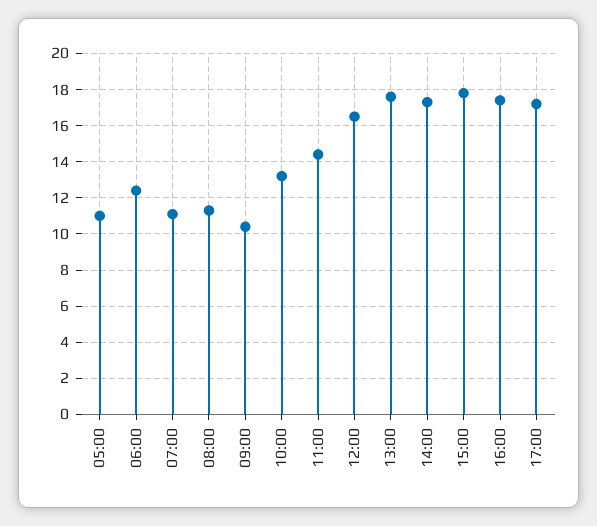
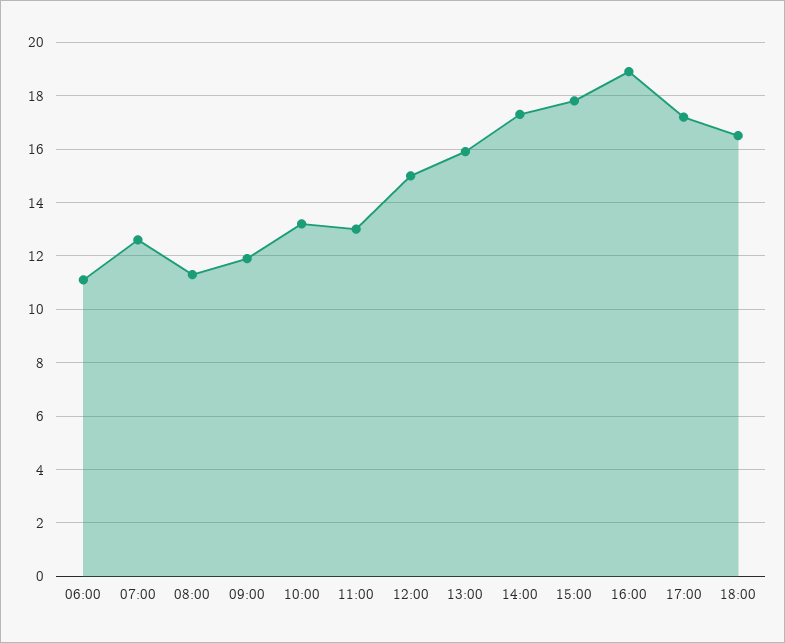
05:00: 11 -> none
06:00: 12.5 -> 11
07:00: 11 -> 12.5
09:00: 10.5 -> 12
11:00: 14.5 -> 13
12:00: 16.5 -> 15
13:00: 17.5 -> 16
16:00: 17.5 -> 19
18:00: none -> 16.5

